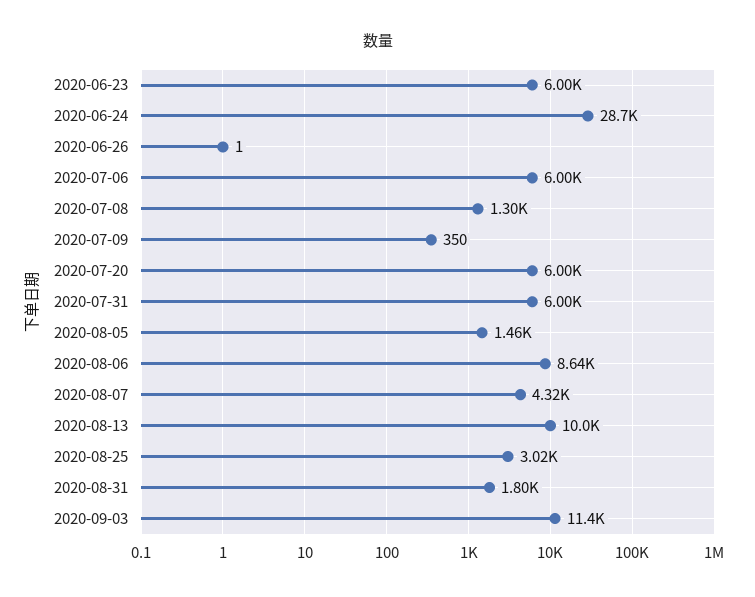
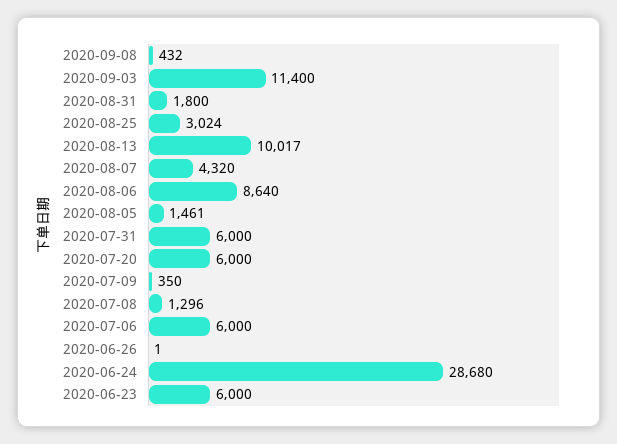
2020-09-08: none -> 432

